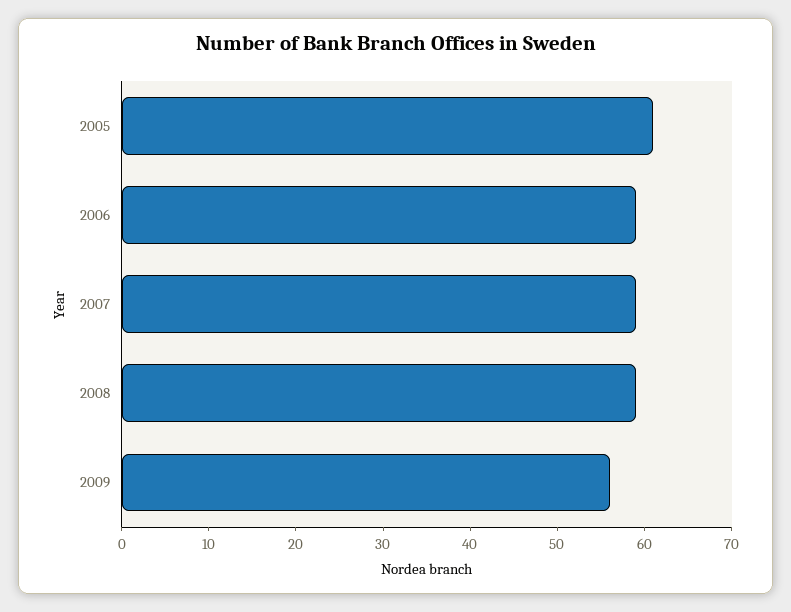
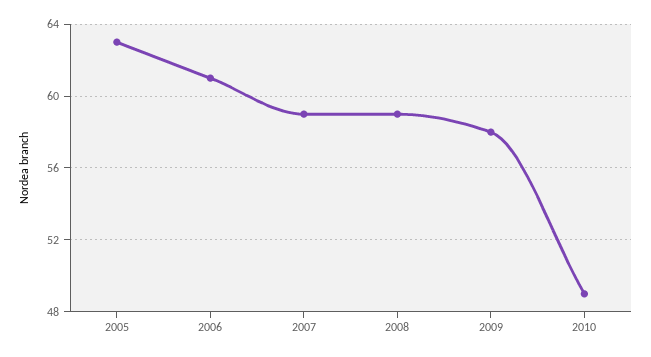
2005: 61 -> 63
2006: 59 -> 61
2009: 56 -> 58
2010: none -> 49

